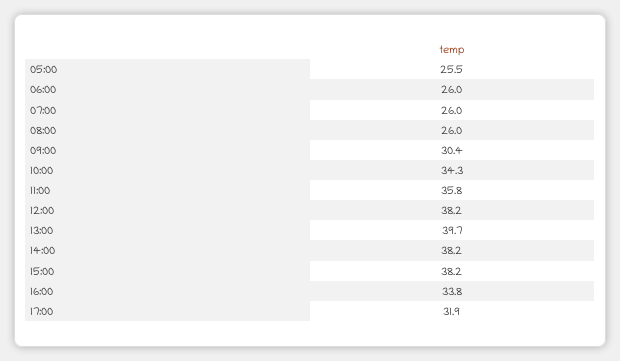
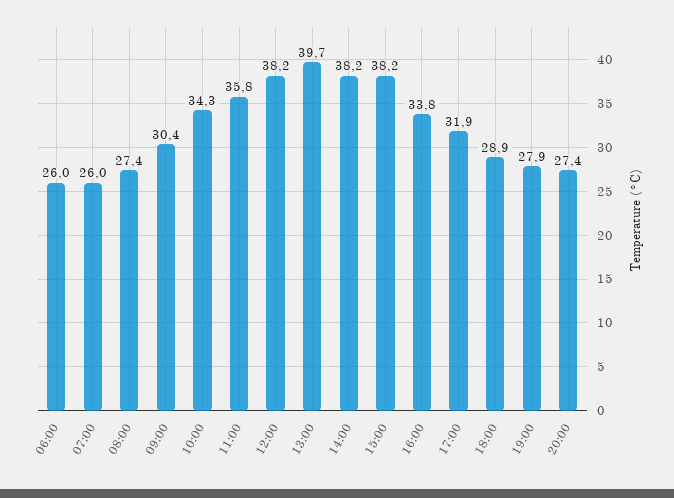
05:00: 25.5 -> none
08:00: 26 -> 27.4
18:00: none -> 28.9
19:00: none -> 27.9
20:00: none -> 27.4

